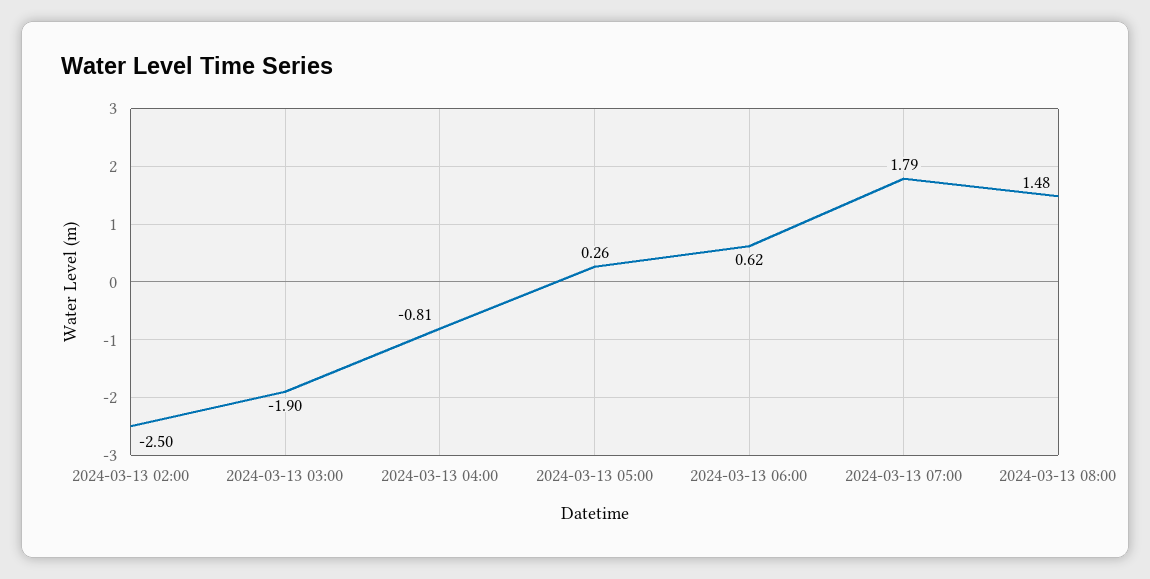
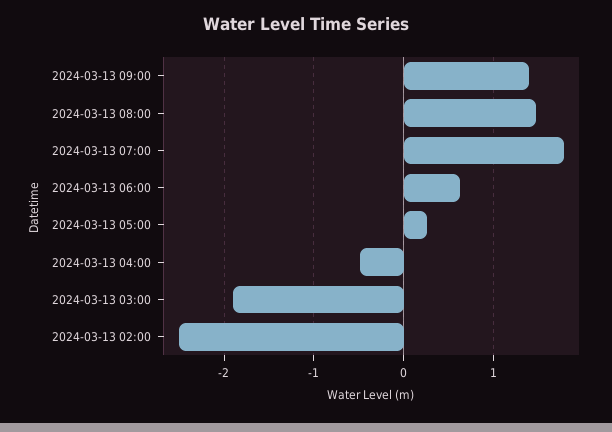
2024-03-13 04:00: -0.81 -> -0.5
2024-03-13 09:00: none -> 1.4

